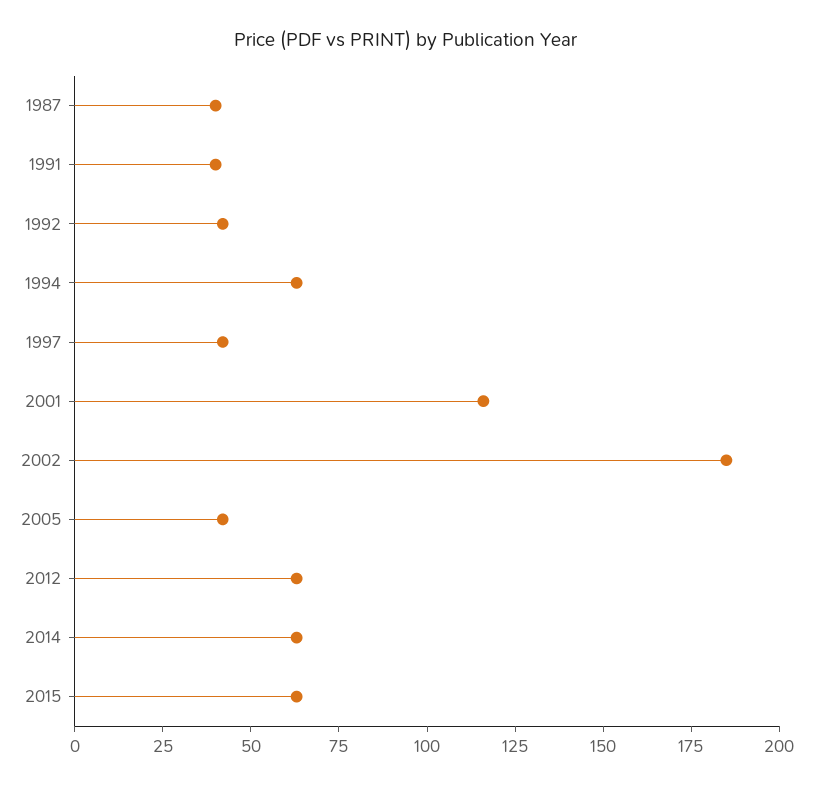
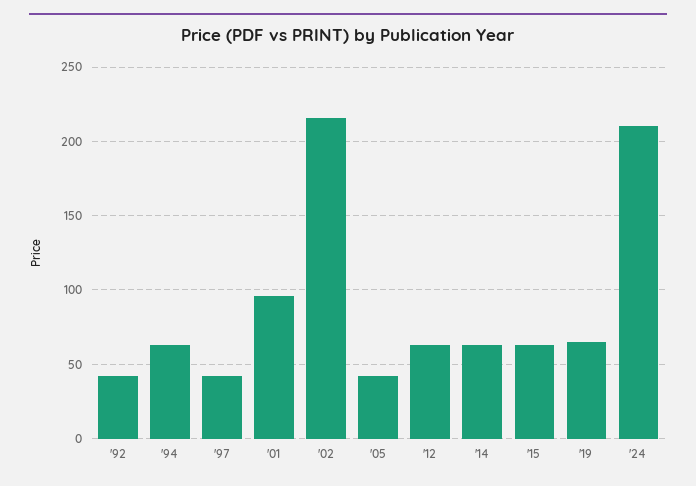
1987: 40 -> none
1991: 40 -> none
2001: 115 -> 95
2002: 185 -> 215
'19: none -> 65
'24: none -> 210

